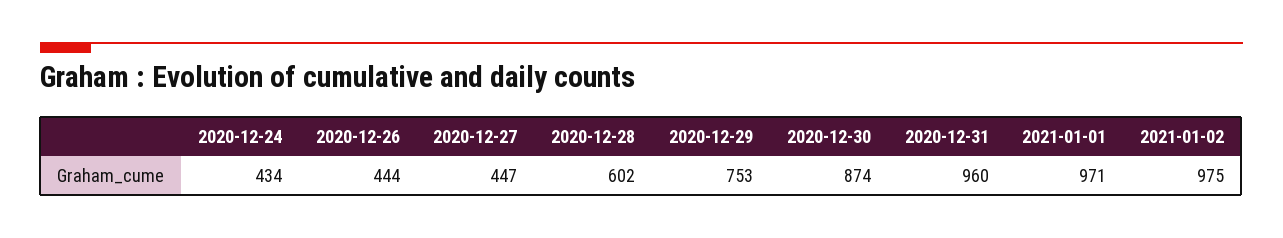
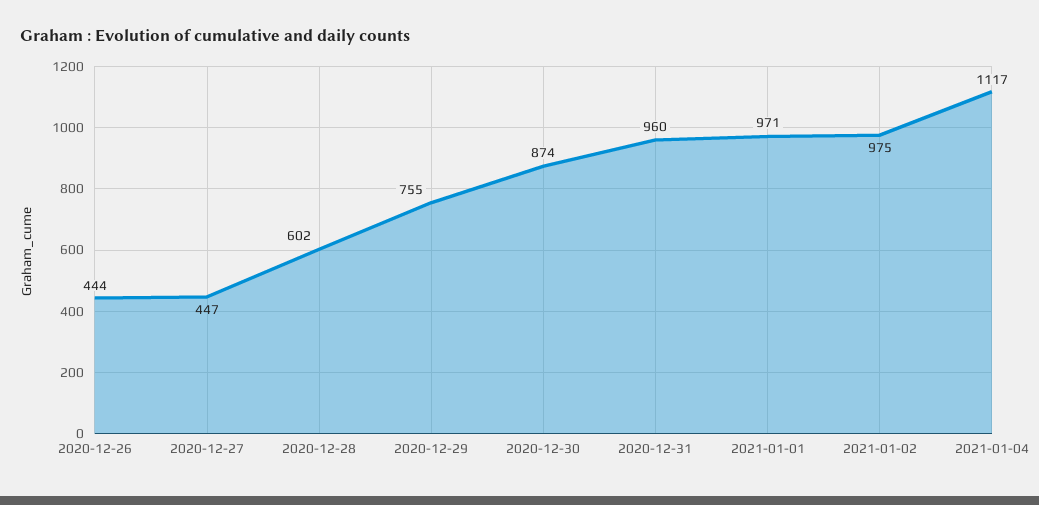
2020-12-24: 434 -> none
2020-12-29: 753 -> 755
2021-01-04: none -> 1117

